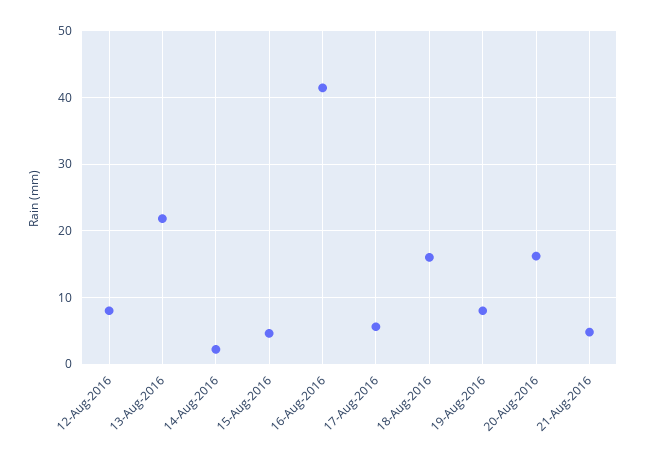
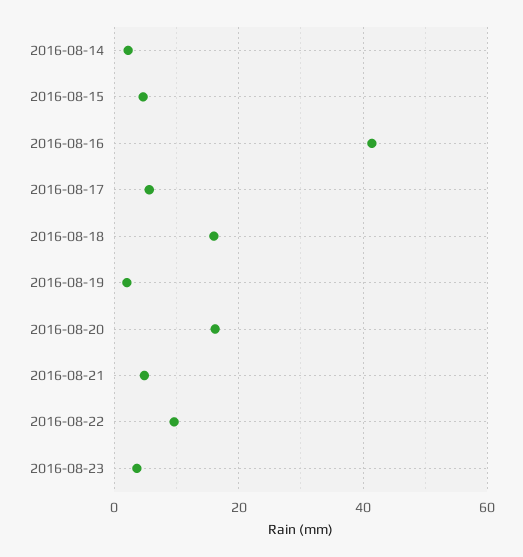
12-Aug-2016: 8 -> none
13-Aug-2016: 22 -> none
19-Aug-2016: 8 -> 2
2016-08-22: none -> 10
2016-08-23: none -> 4

